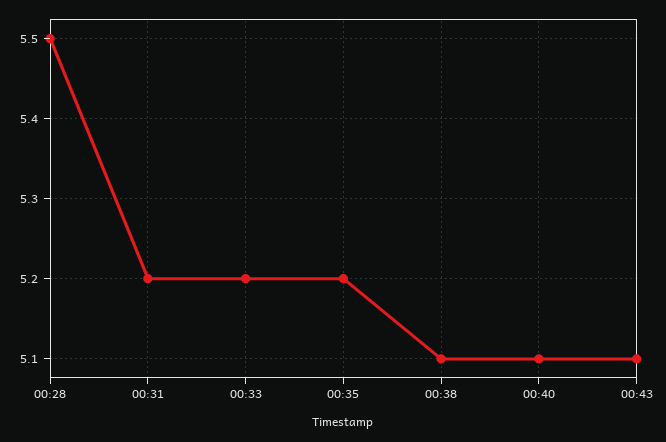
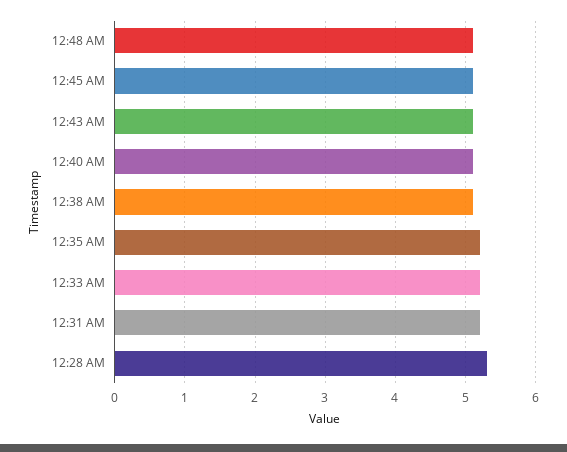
00:28: 5.5 -> 5.3
12:48 AM: none -> 5.1
12:45 AM: none -> 5.1

